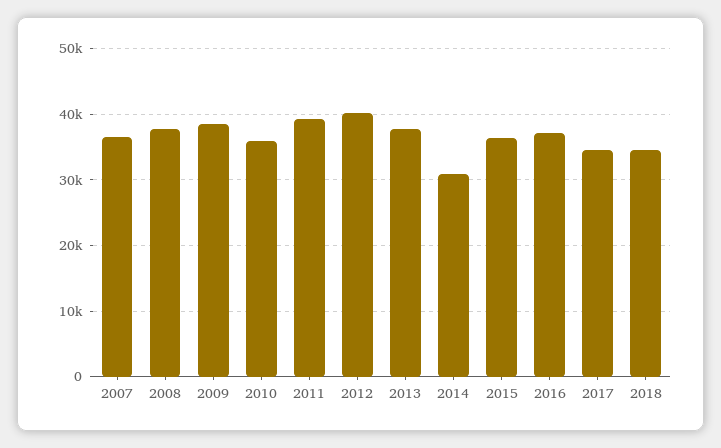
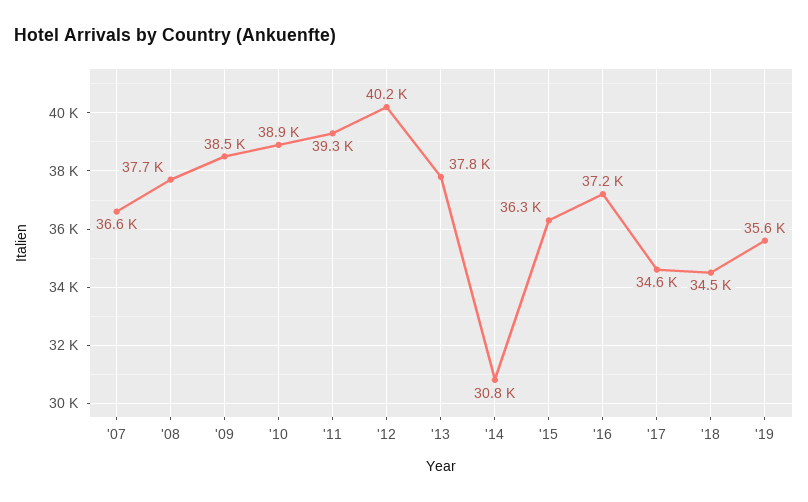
2010: 36000 -> 38900
'19: none -> 35600

